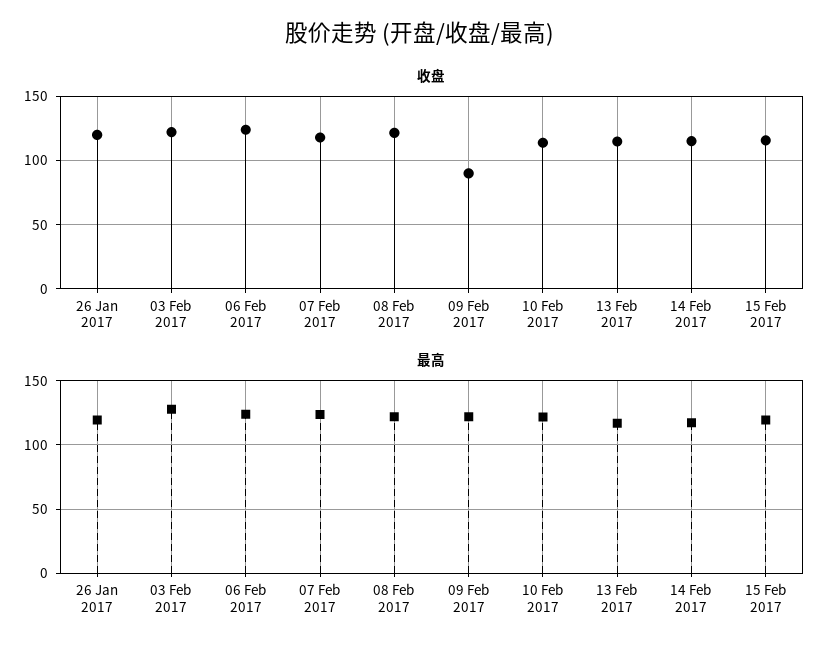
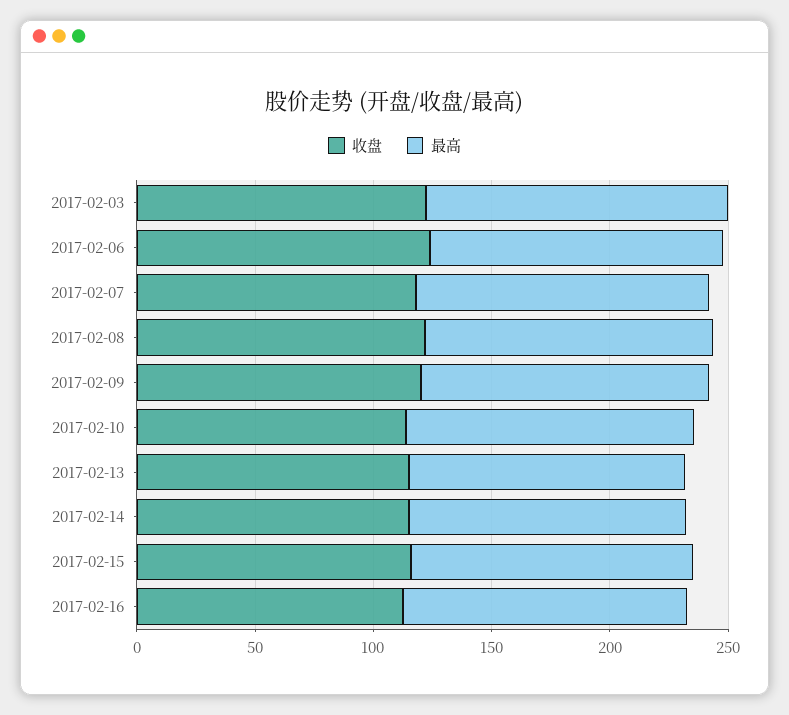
收盘, 26 Jan 2017: 120 -> none
收盘, 09 Feb 2017: 90 -> 120
最高, 26 Jan 2017: 120 -> none
收盘, 2017-02-16: none -> 110
最高, 2017-02-16: none -> 120

